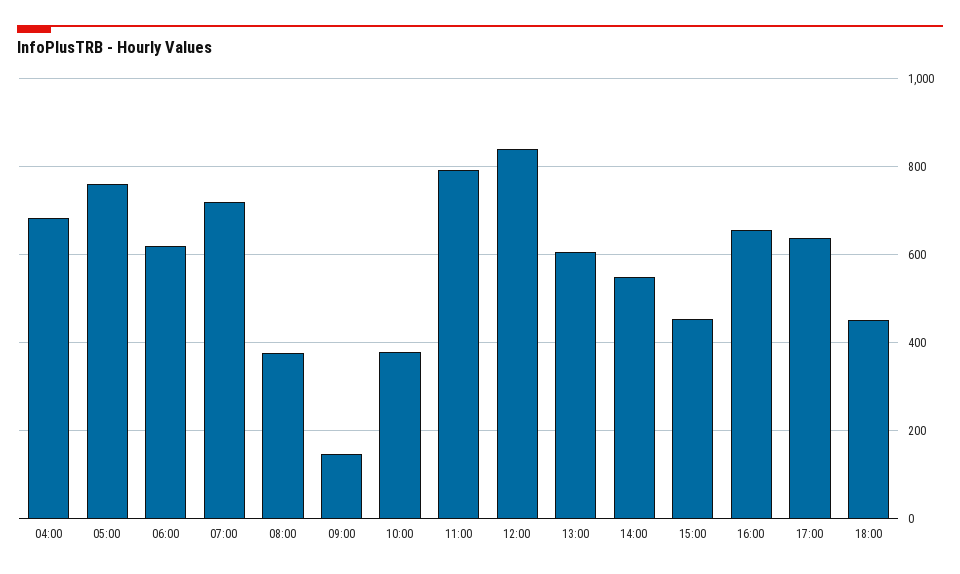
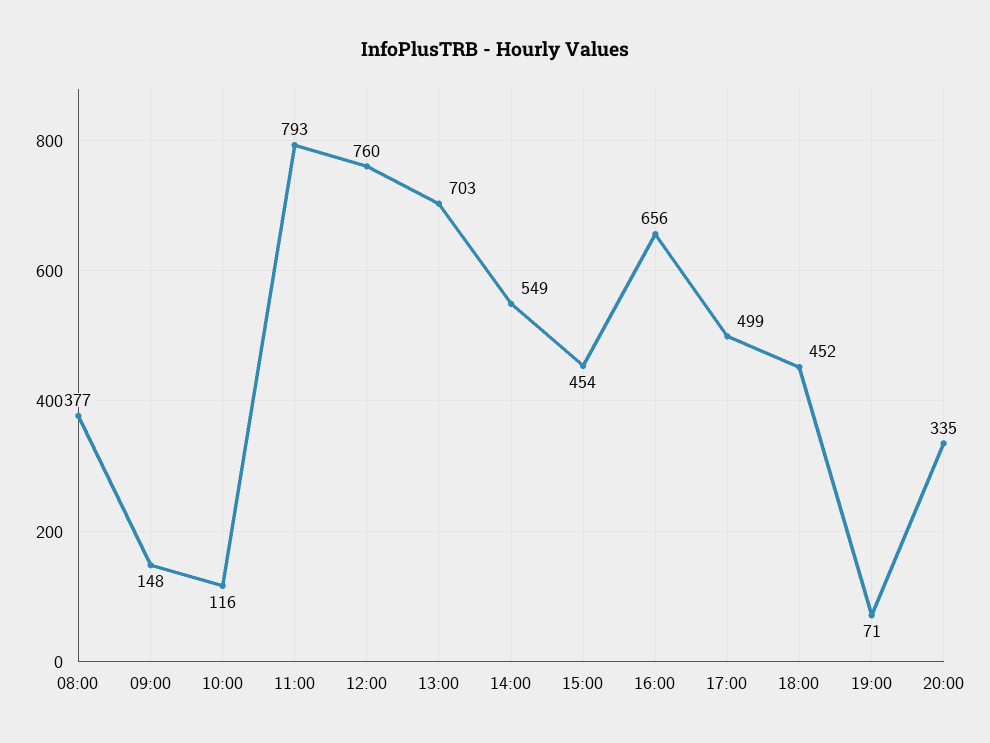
04:00: 680 -> none
05:00: 760 -> none
06:00: 620 -> none
07:00: 720 -> none
10:00: 380 -> 116
12:00: 840 -> 760
13:00: 600 -> 703
17:00: 640 -> 499
19:00: none -> 71
20:00: none -> 335

